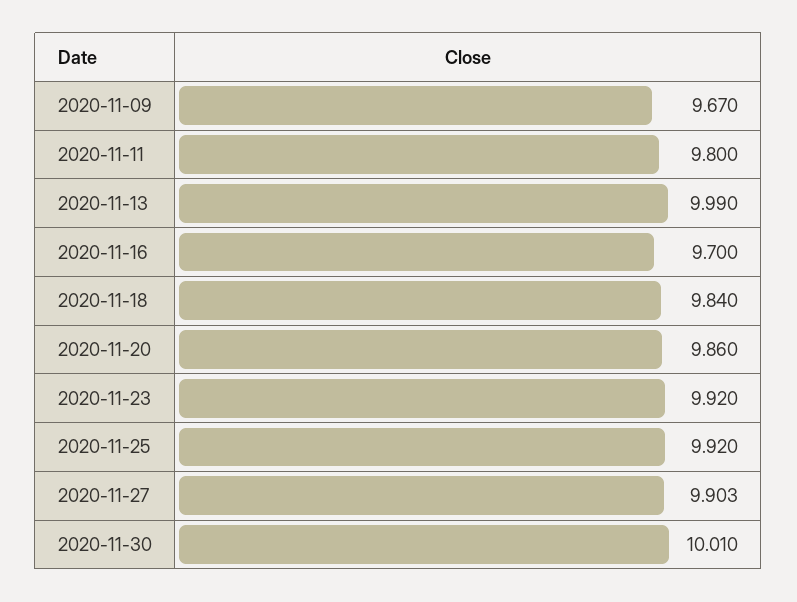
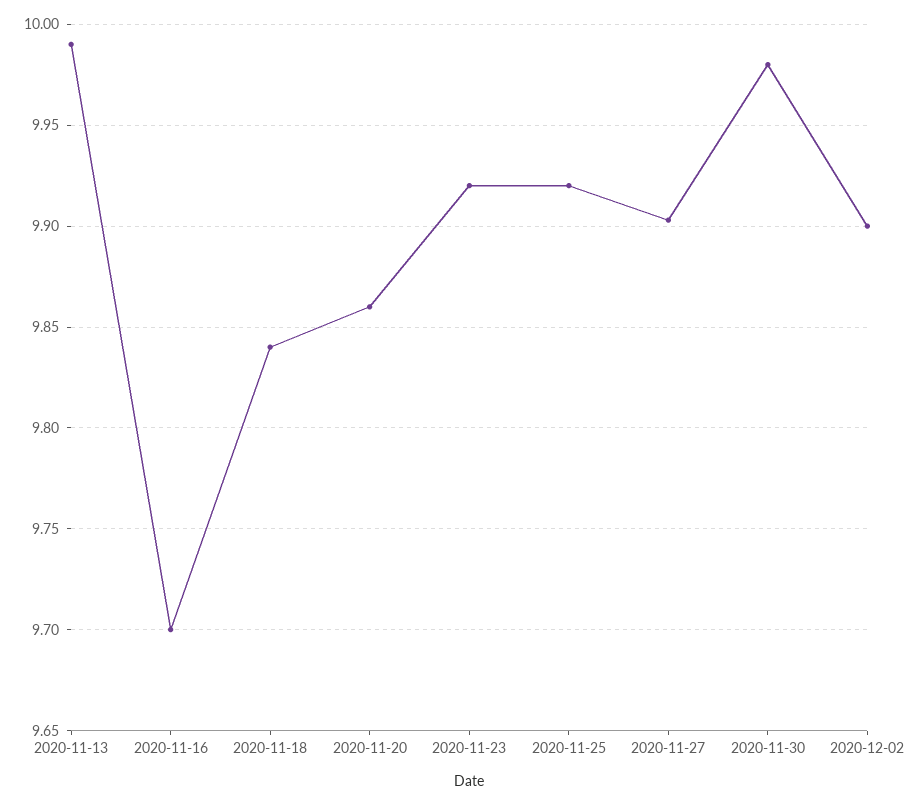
2020-11-09: 9.67 -> none
2020-11-11: 9.8 -> none
2020-11-30: 10.01 -> 9.98
2020-12-02: none -> 9.9

